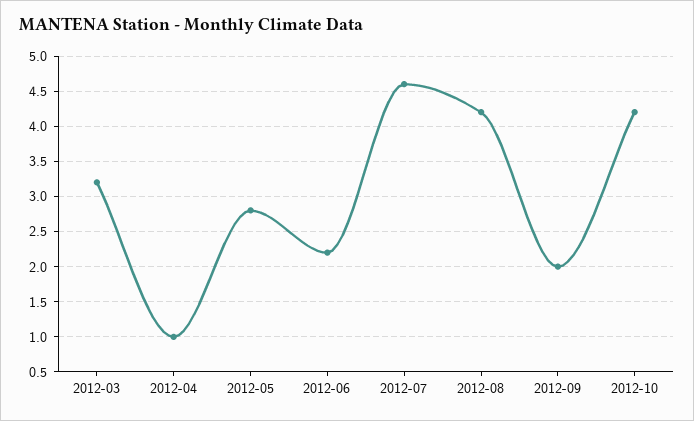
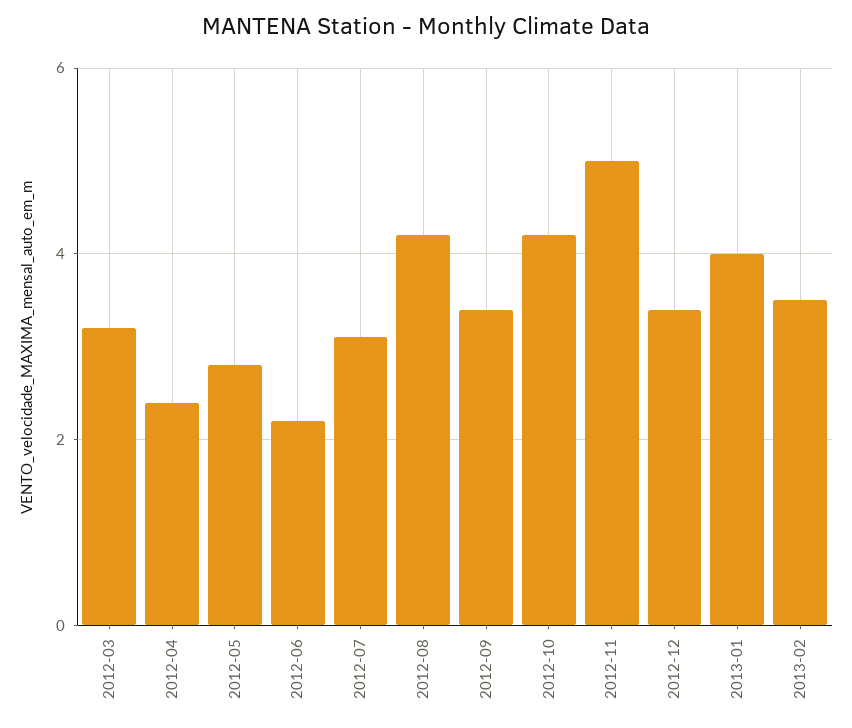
2012-04: 1 -> 2.5
2012-07: 4.6 -> 3
2012-09: 2 -> 3.5
2012-11: none -> 5
2012-12: none -> 3.5
2013-01: none -> 4
2013-02: none -> 3.5

